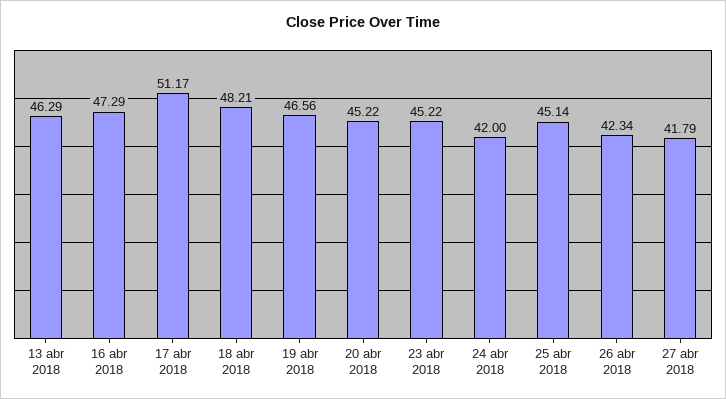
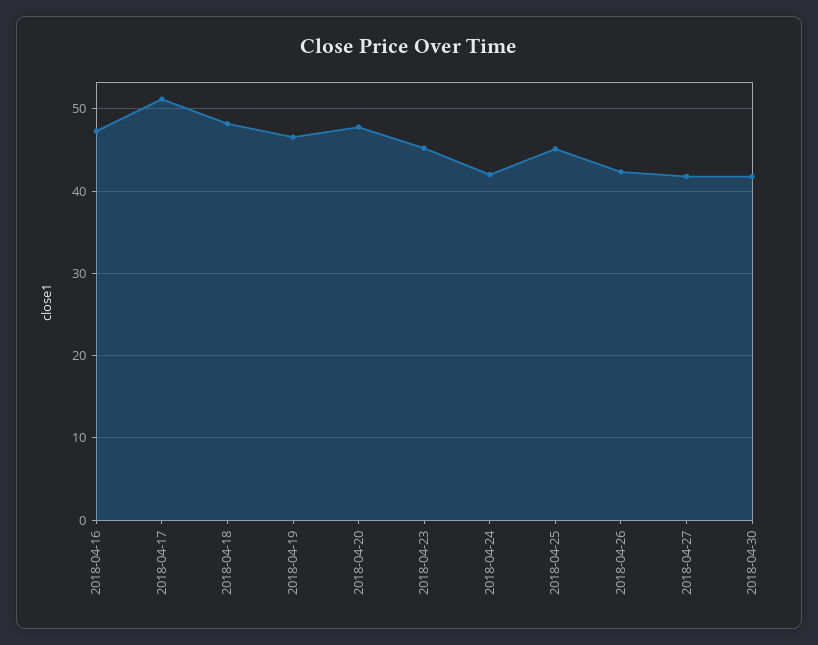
13 abr 2018: 46.29 -> none
20 abr 2018: 45.22 -> 48
2018-04-30: none -> 42

